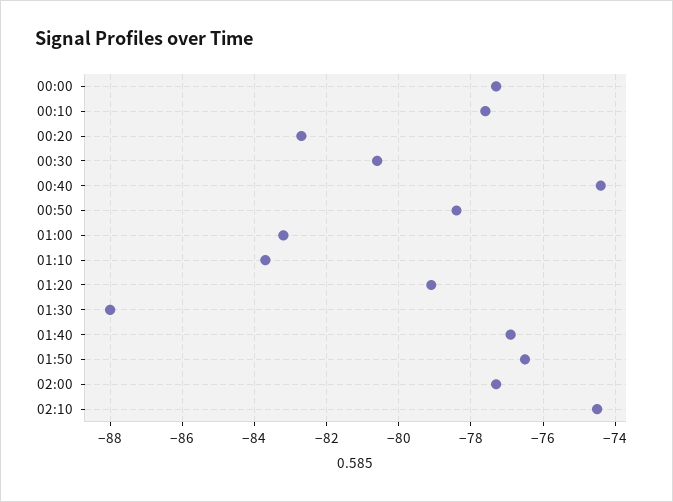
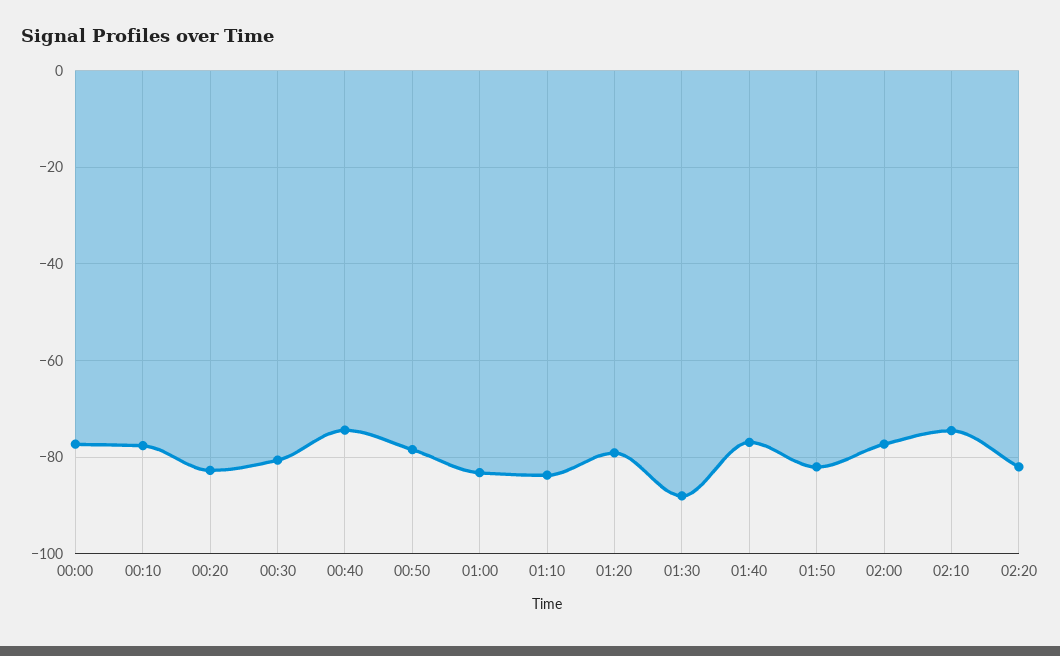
01:50: -76.5 -> -82
02:20: none -> -82

